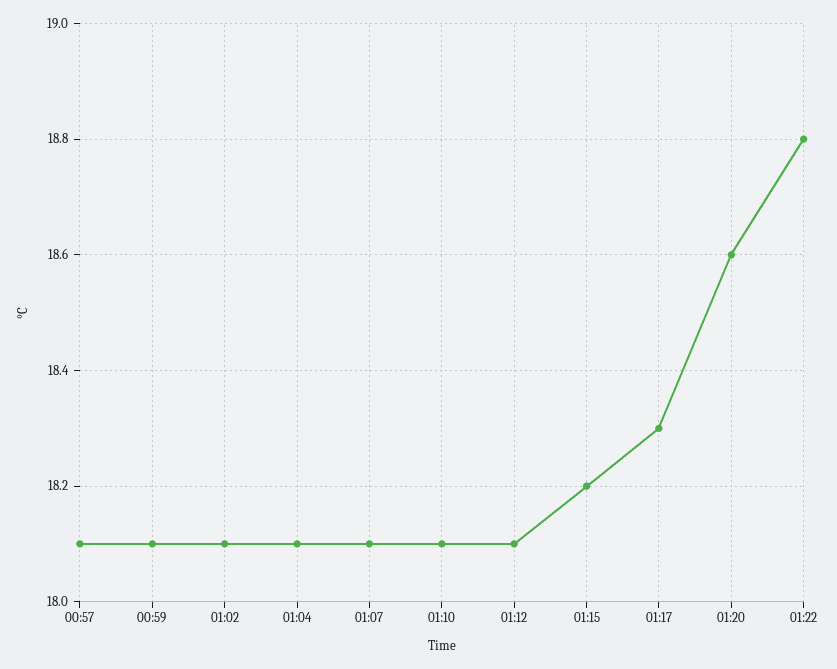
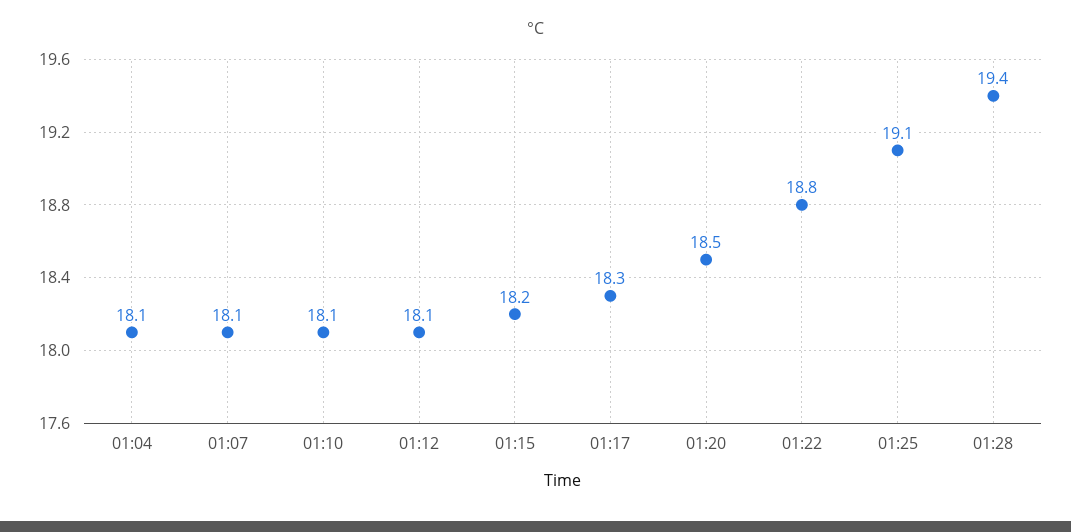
00:57: 18.1 -> none
00:59: 18.1 -> none
01:02: 18.1 -> none
01:20: 18.6 -> 18.5
01:25: none -> 19.1
01:28: none -> 19.4

